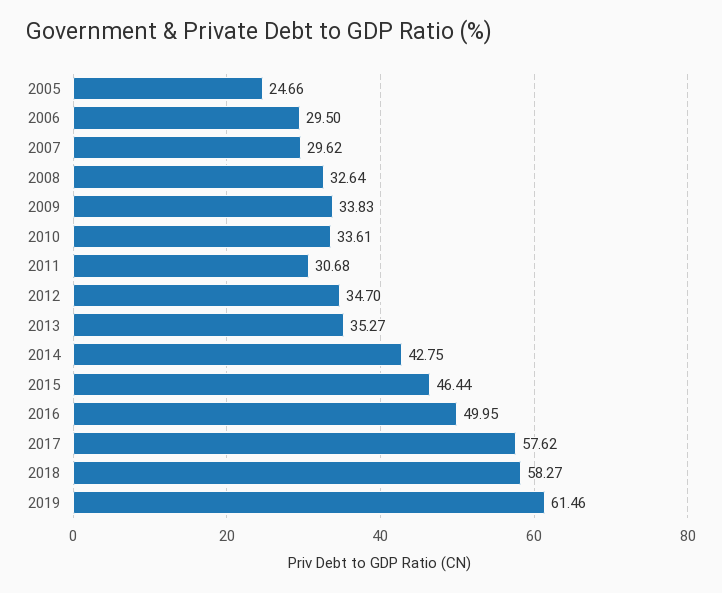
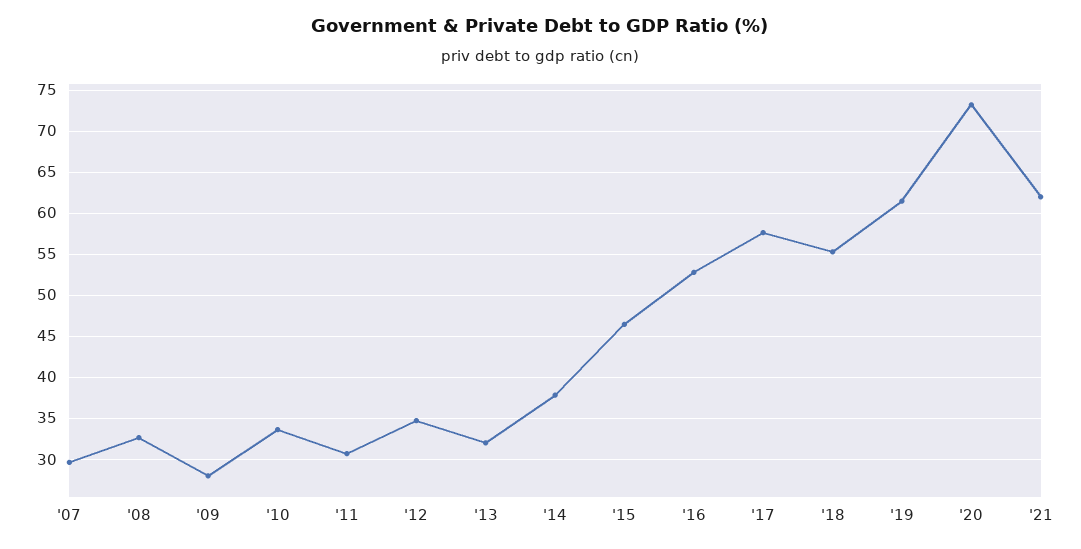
2005: 24.66 -> none
2006: 29.5 -> none
2009: 33.83 -> 28
2013: 35.27 -> 32
2014: 42.75 -> 38
2016: 49.95 -> 53
2018: 58.27 -> 55
'20: none -> 73
'21: none -> 62

